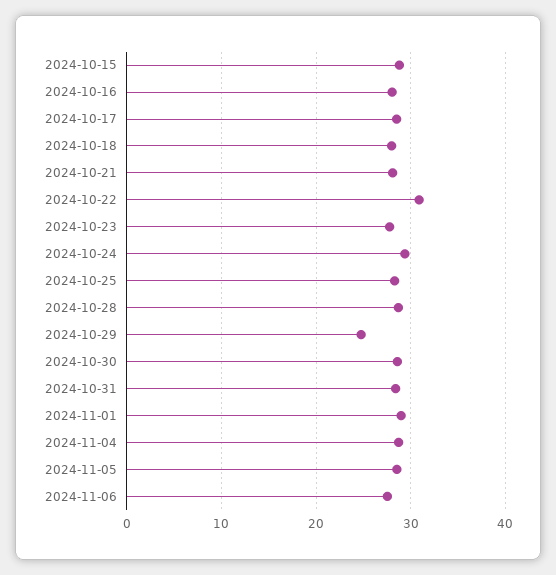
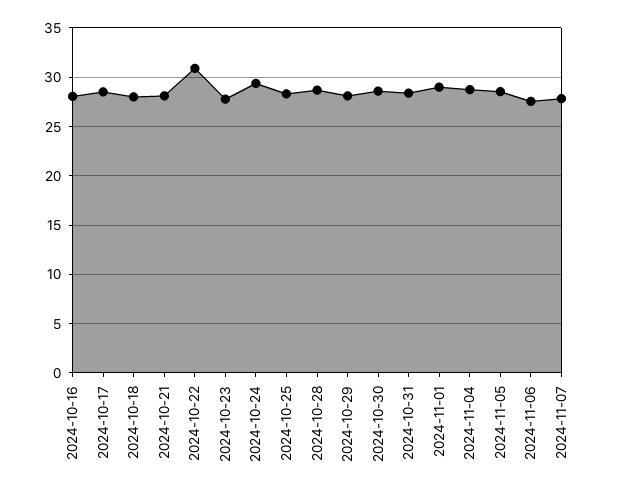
2024-10-15: 29 -> none
2024-10-29: 25 -> 28
2024-11-07: none -> 28

